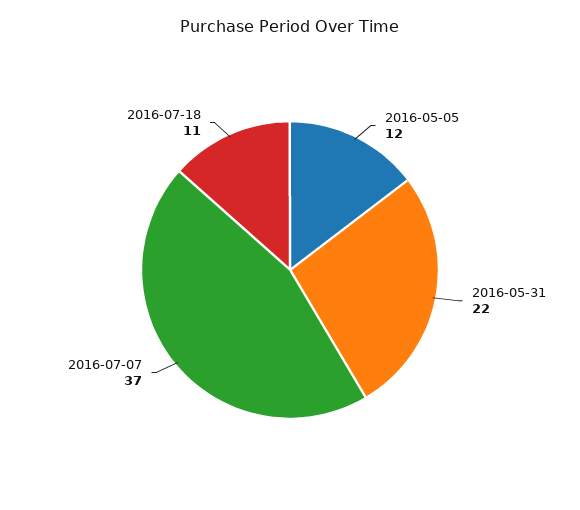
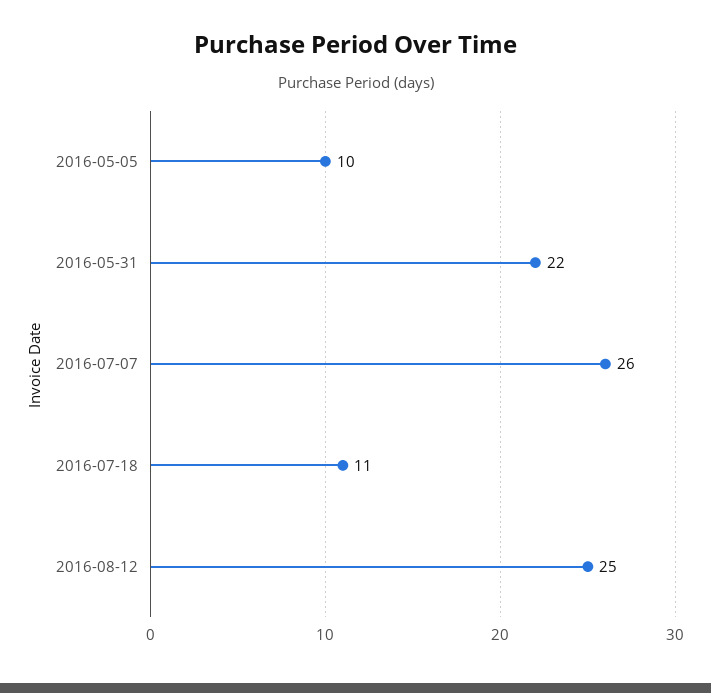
2016-05-05: 12 -> 10
2016-07-07: 37 -> 26
2016-08-12: none -> 25

